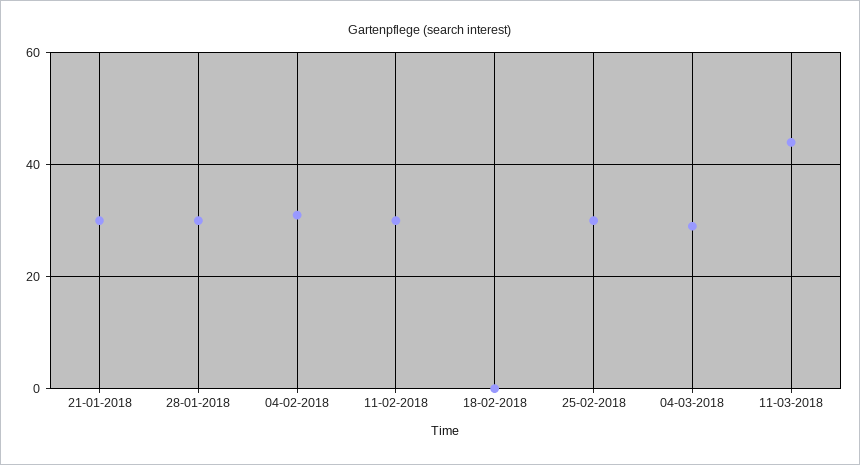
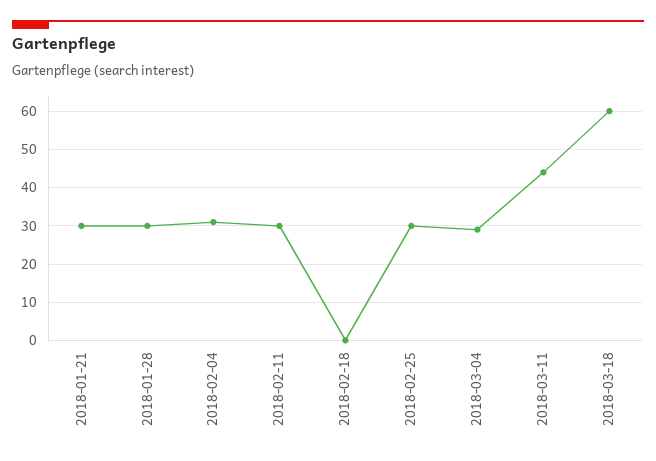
2018-03-18: none -> 60

